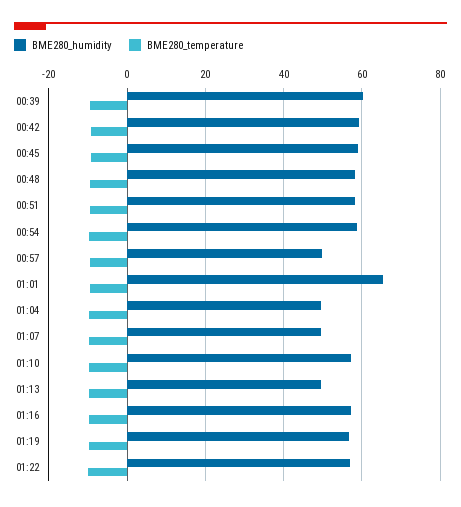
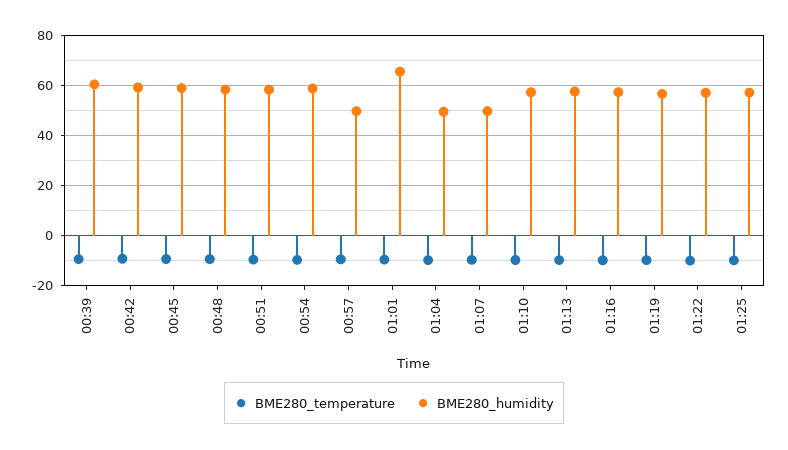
BME280_humidity, 01:13: 50 -> 57.5
BME280_temperature, 01:25: none -> -10
BME280_humidity, 01:25: none -> 57.5

